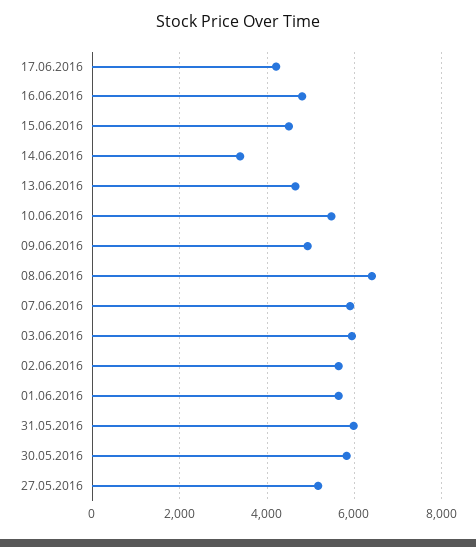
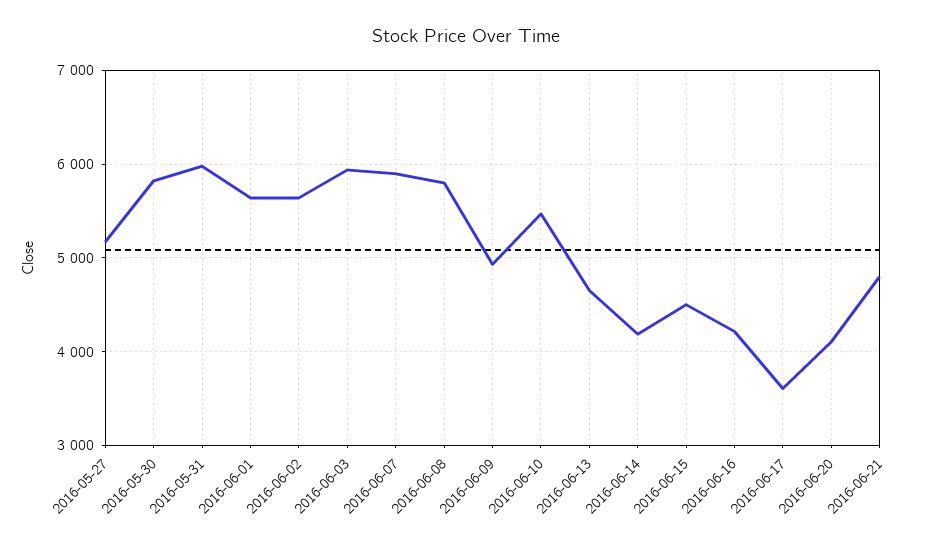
17.06.2016: 4200 -> 3600
16.06.2016: 4800 -> 4200
14.06.2016: 3400 -> 4200
08.06.2016: 6400 -> 5800
2016-06-20: none -> 4100
2016-06-21: none -> 4800

